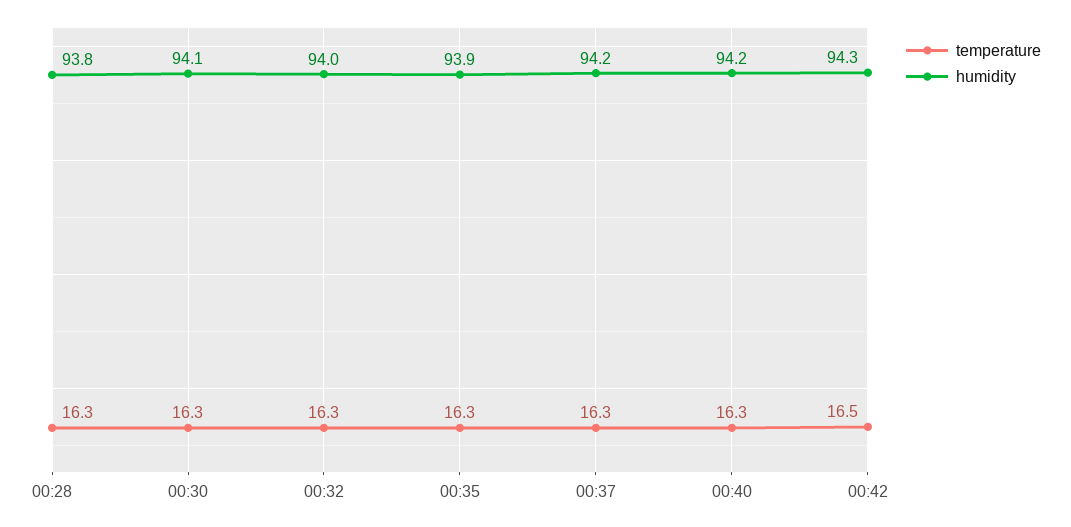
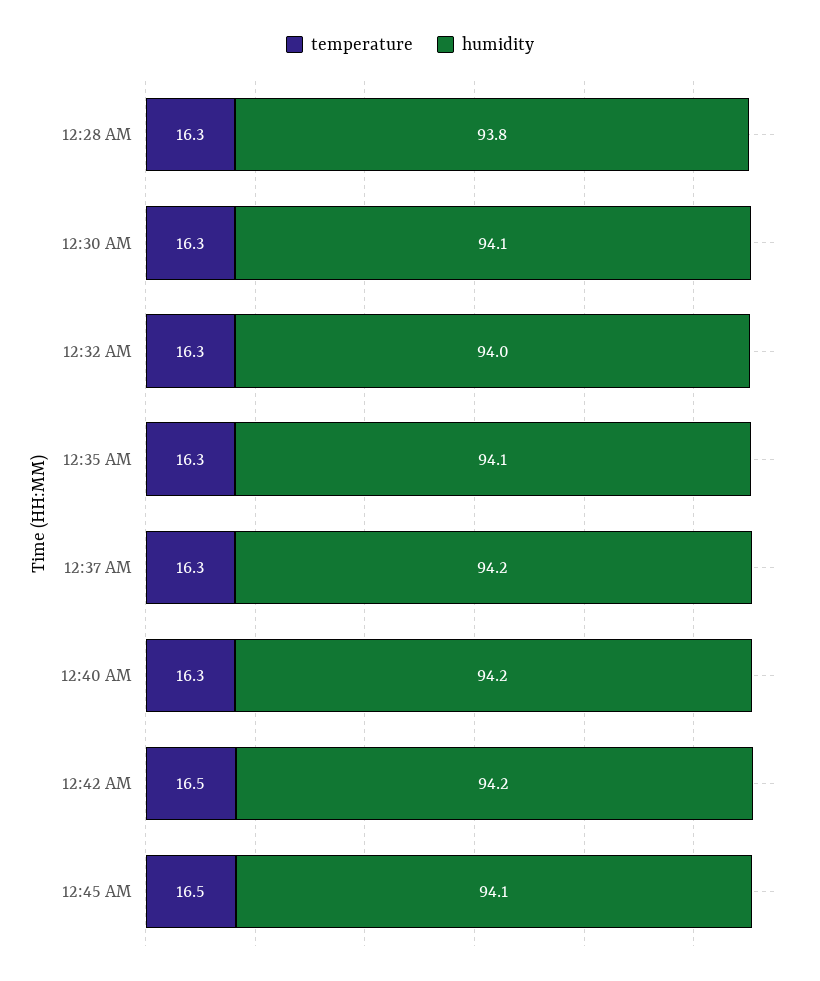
humidity, 00:35: 93.9 -> 94.1
humidity, 00:42: 94.3 -> 94.2
temperature, 12:45 AM: none -> 16.5
humidity, 12:45 AM: none -> 94.1

